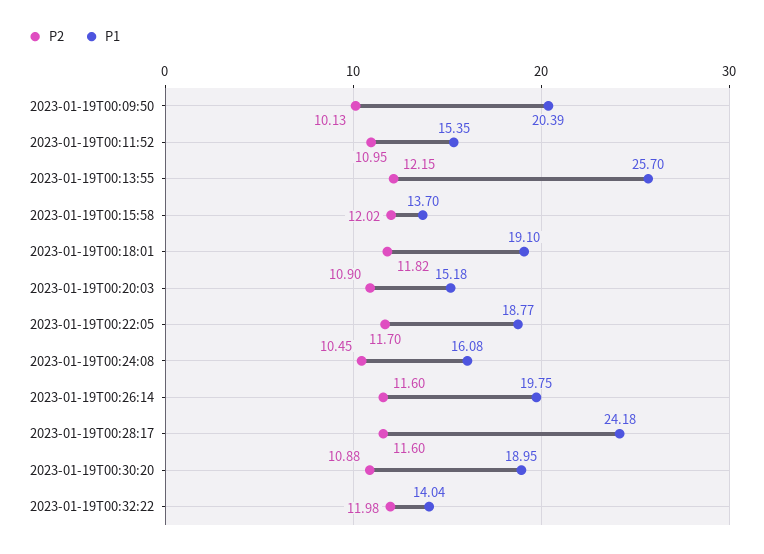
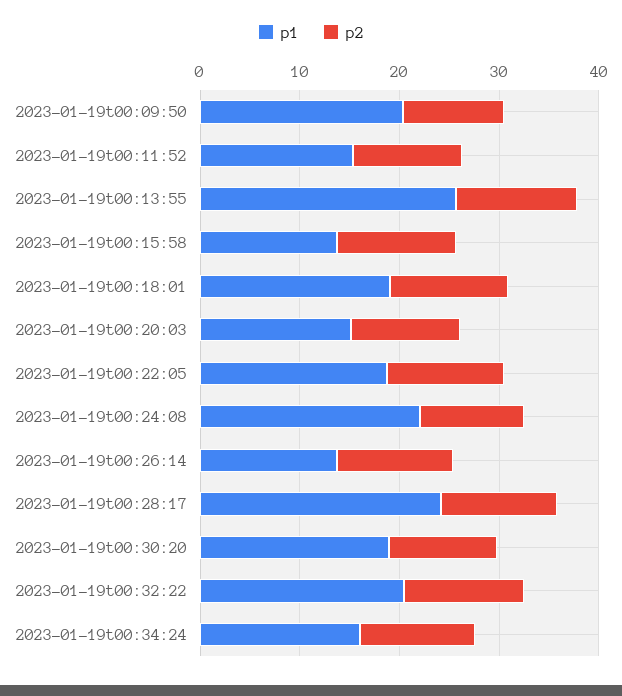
P1, 2023-01-19T00:24:08: 16.08 -> 22
P1, 2023-01-19T00:26:14: 19.75 -> 14
P1, 2023-01-19T00:32:22: 14.04 -> 20
P1, 2023-01-19t00:34:24: none -> 16
P2, 2023-01-19t00:34:24: none -> 12

